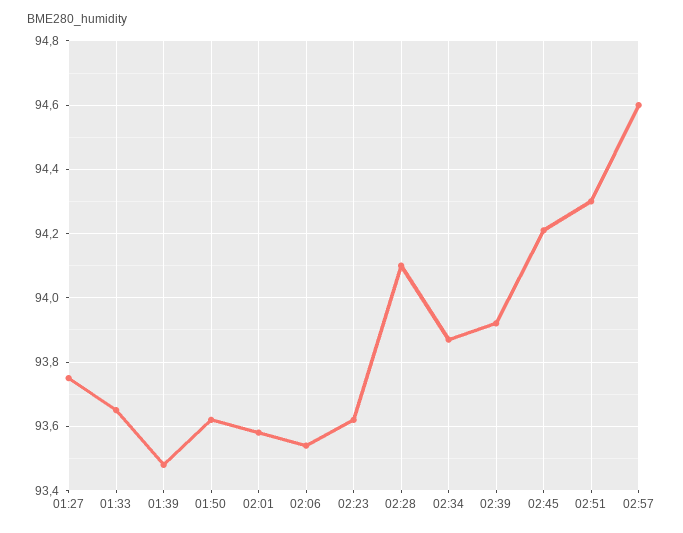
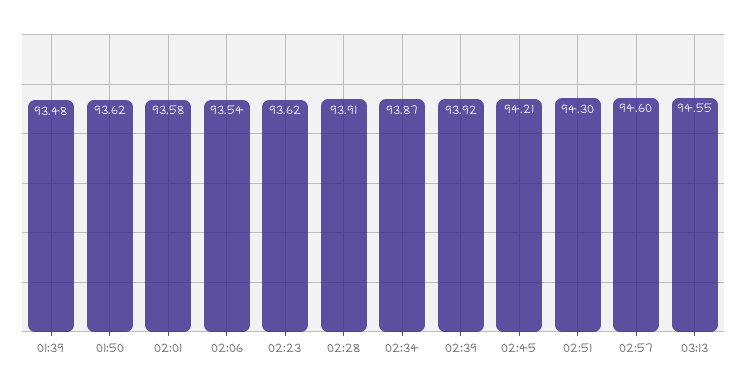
01:27: 93.75 -> none
01:33: 93.65 -> none
02:28: 94.1 -> 93.91
03:13: none -> 94.55

